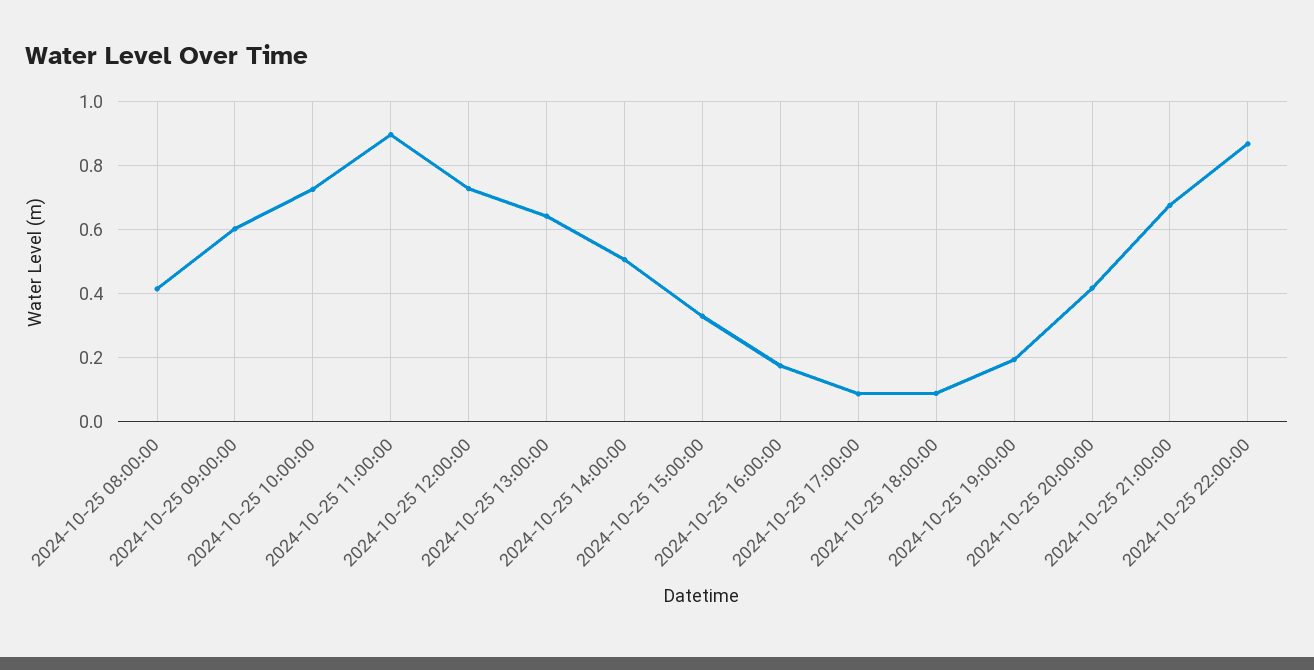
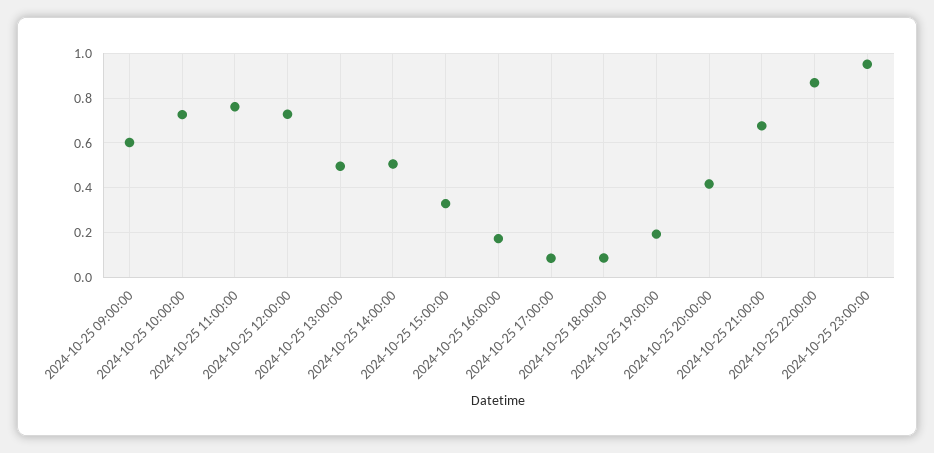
2024-10-25 08:00:00: 0.42 -> none
2024-10-25 11:00:00: 0.9 -> 0.75
2024-10-25 13:00:00: 0.64 -> 0.5
2024-10-25 23:00:00: none -> 0.95

